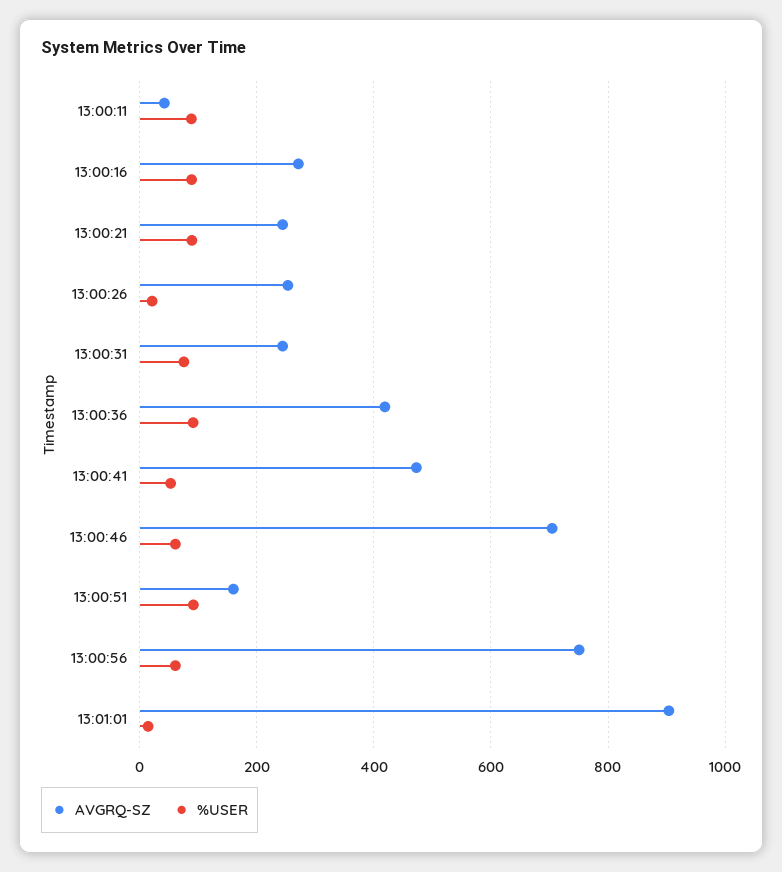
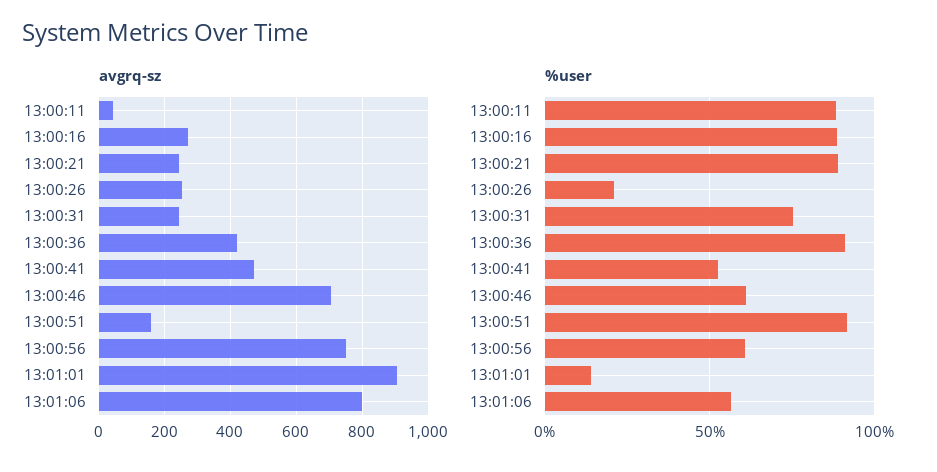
AVGRQ-SZ, 13:01:06: none -> 800
%USER, 13:01:06: none -> 55

